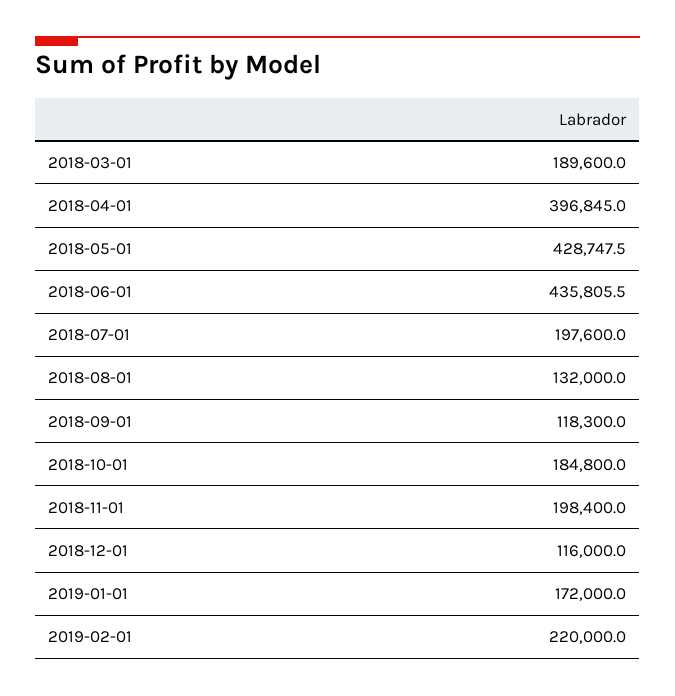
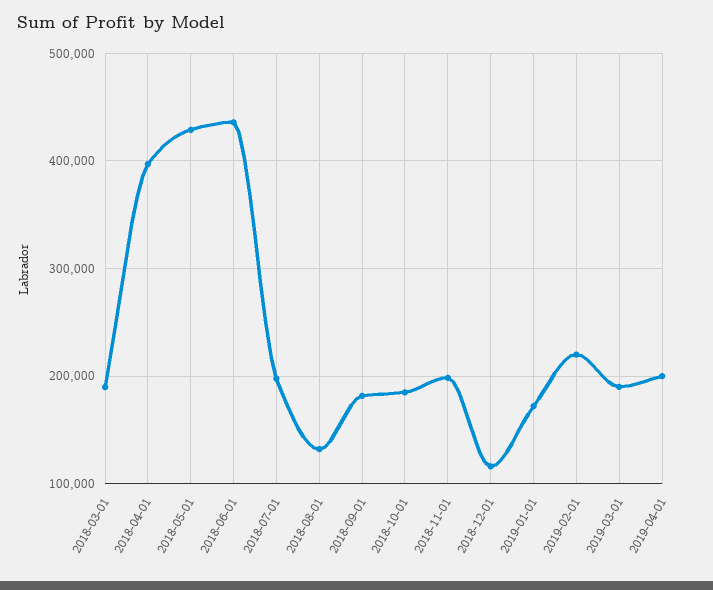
2018-09-01: 118300 -> 180000
2019-03-01: none -> 190000
2019-04-01: none -> 200000

